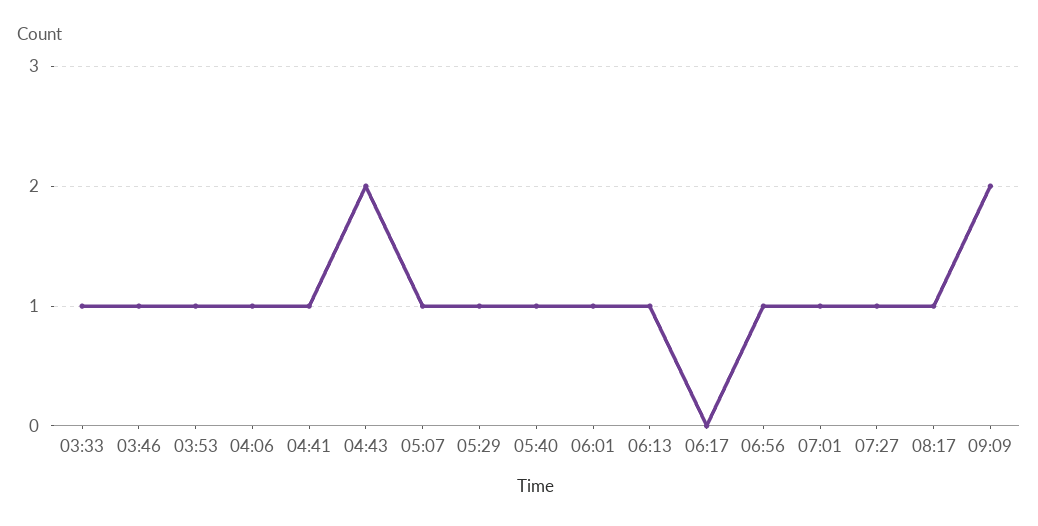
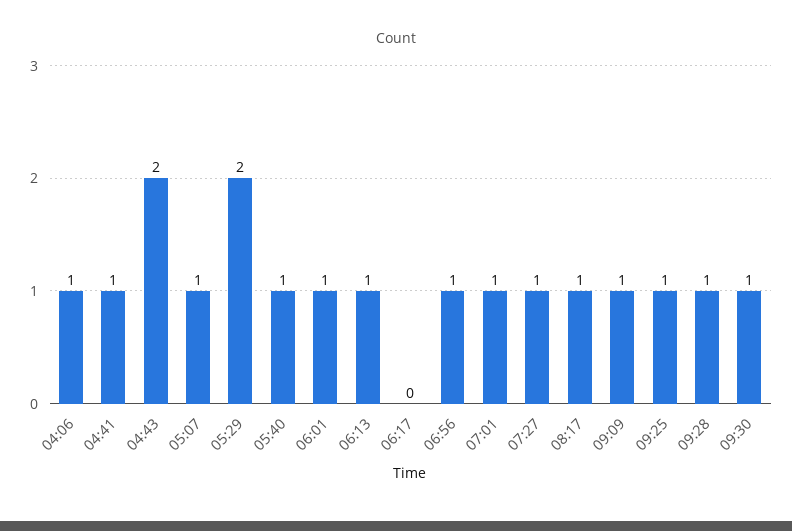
03:33: 1 -> none
03:46: 1 -> none
03:53: 1 -> none
05:29: 1 -> 2
09:09: 2 -> 1
09:25: none -> 1
09:28: none -> 1
09:30: none -> 1

